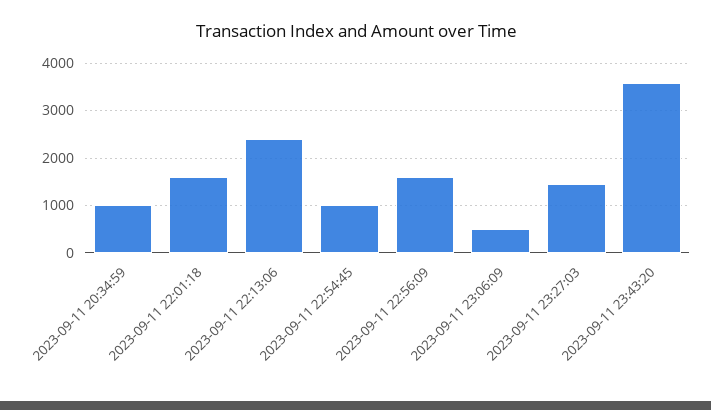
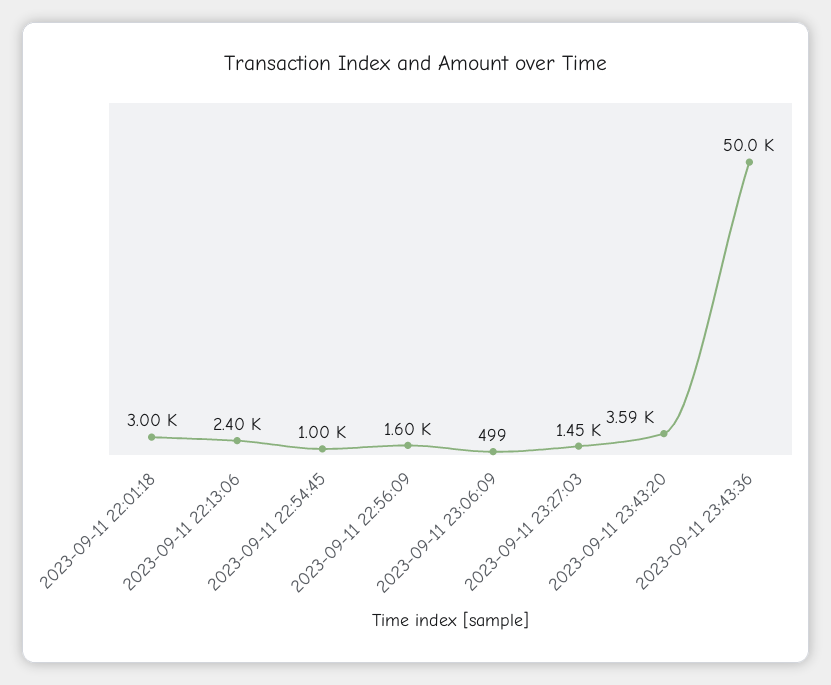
2023-09-11 20:34:59: 1000 -> none
2023-09-11 22:01:18: 1600 -> 3000
2023-09-11 23:43:36: none -> 50000

